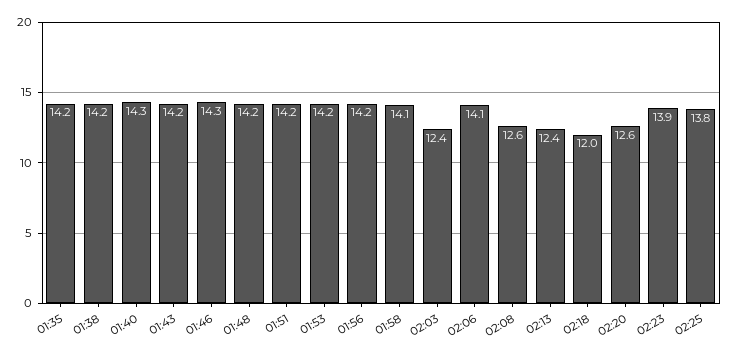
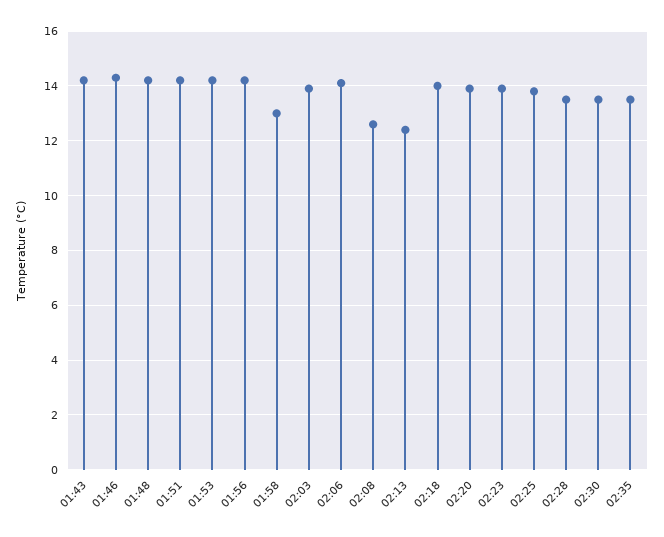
01:35: 14.2 -> none
01:38: 14.2 -> none
01:40: 14.3 -> none
01:58: 14.1 -> 13
02:03: 12.4 -> 14
02:18: 12 -> 14
02:20: 12.6 -> 14
02:28: none -> 13.5
02:30: none -> 13.5
02:35: none -> 13.5

